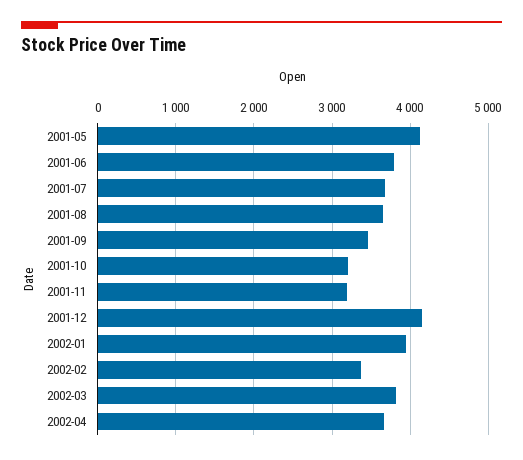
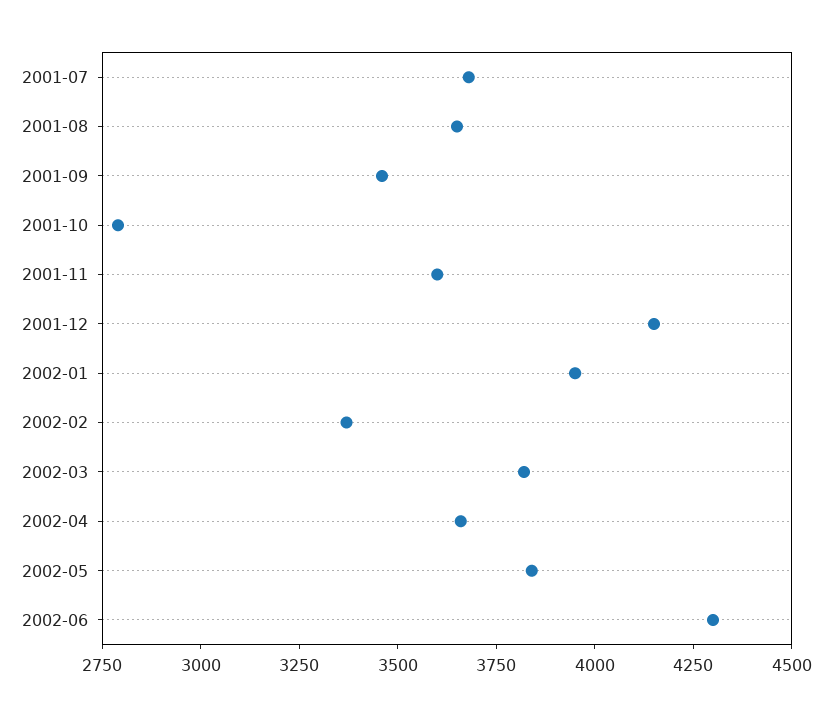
2001-05: 4100 -> none
2001-06: 3800 -> none
2001-10: 3200 -> 2800
2001-11: 3200 -> 3600
2002-05: none -> 3850
2002-06: none -> 4300

